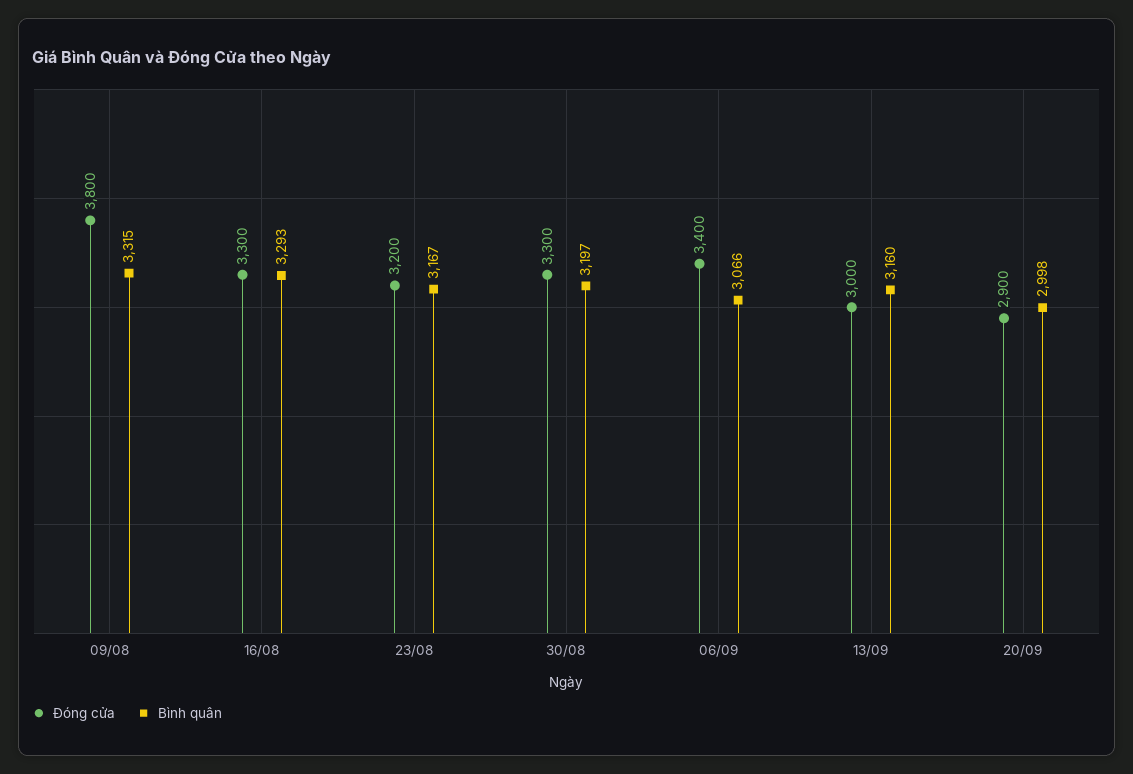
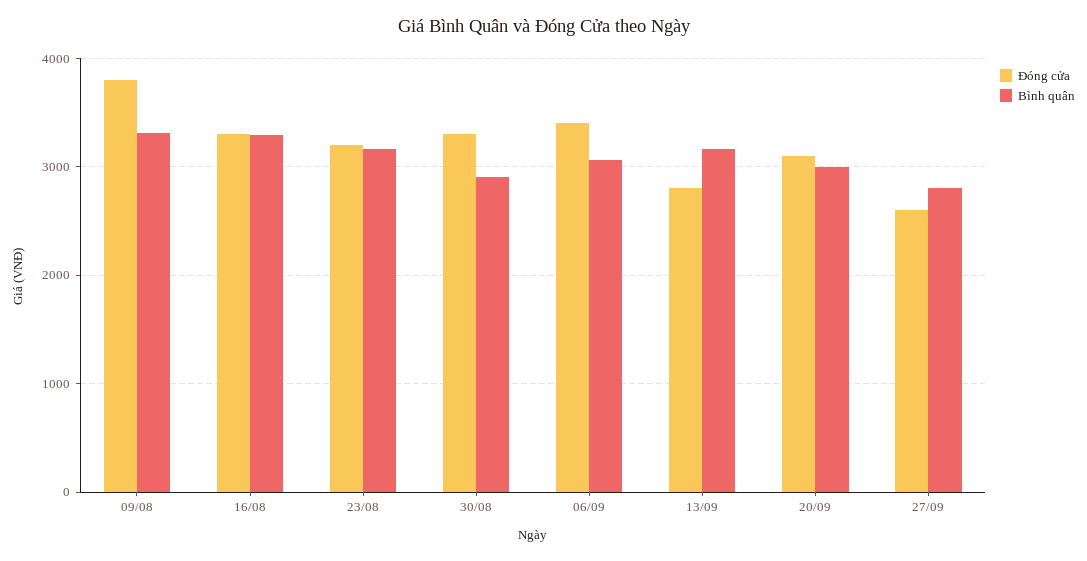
Bình quân, 30/08: 3197 -> 2900
Đóng cửa, 13/09: 3000 -> 2800
Đóng cửa, 20/09: 2900 -> 3100
Đóng cửa, 27/09: none -> 2600
Bình quân, 27/09: none -> 2800

